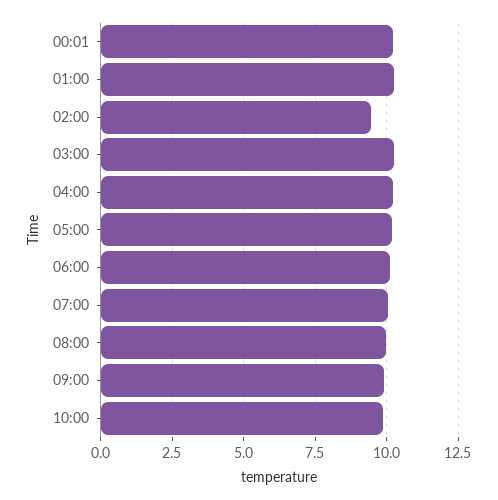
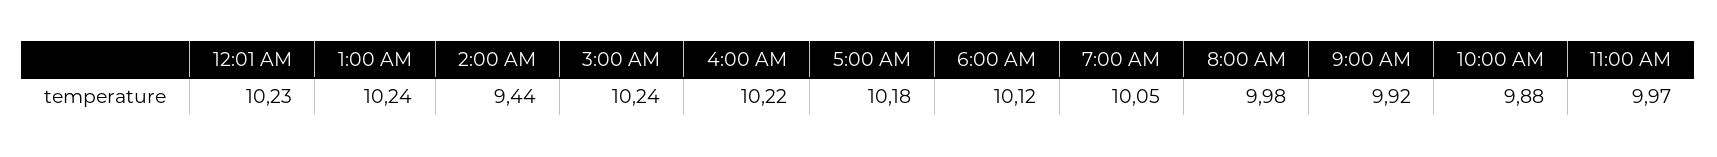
11:00 AM: none -> 9.97

